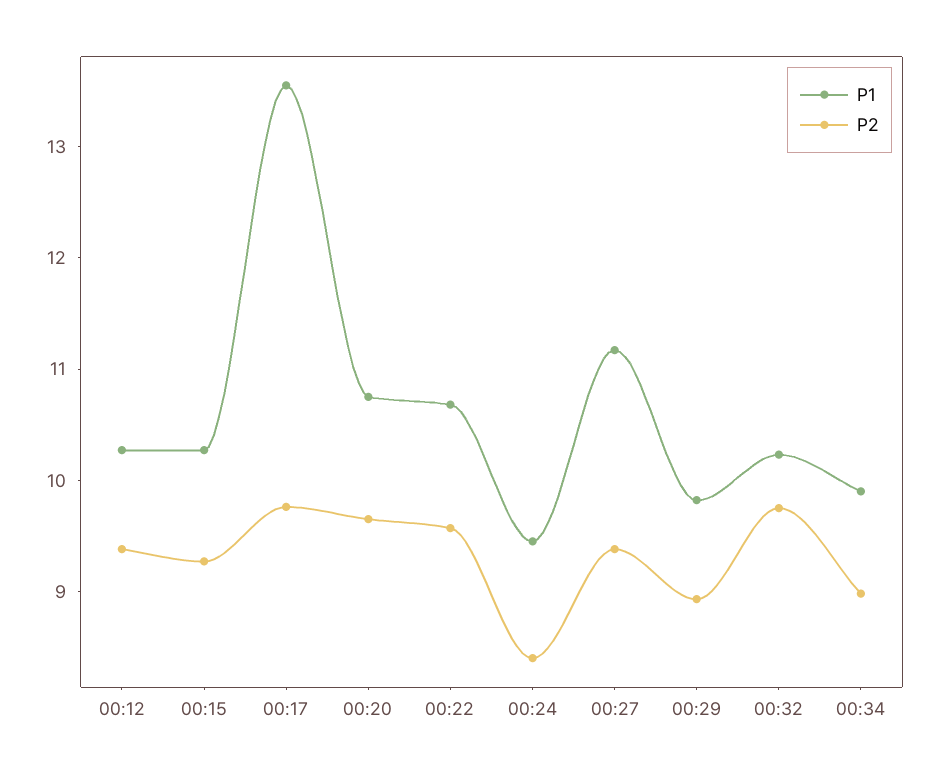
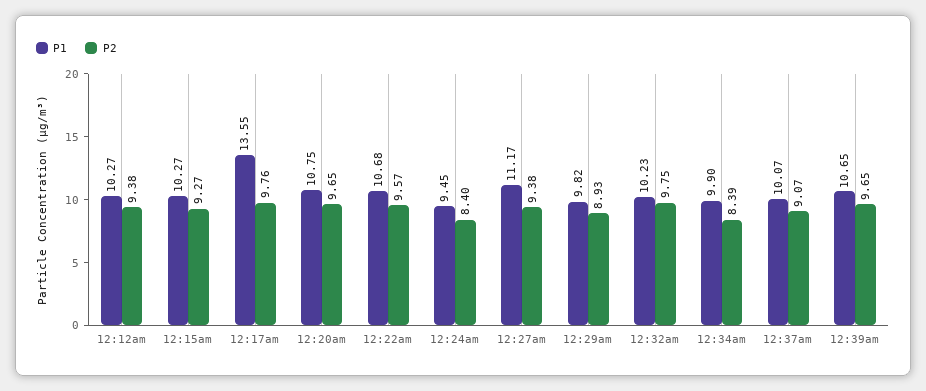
P2, 00:34: 9 -> 8.39
P1, 12:37am: none -> 10.07
P2, 12:37am: none -> 9.07
P1, 12:39am: none -> 10.65
P2, 12:39am: none -> 9.65

